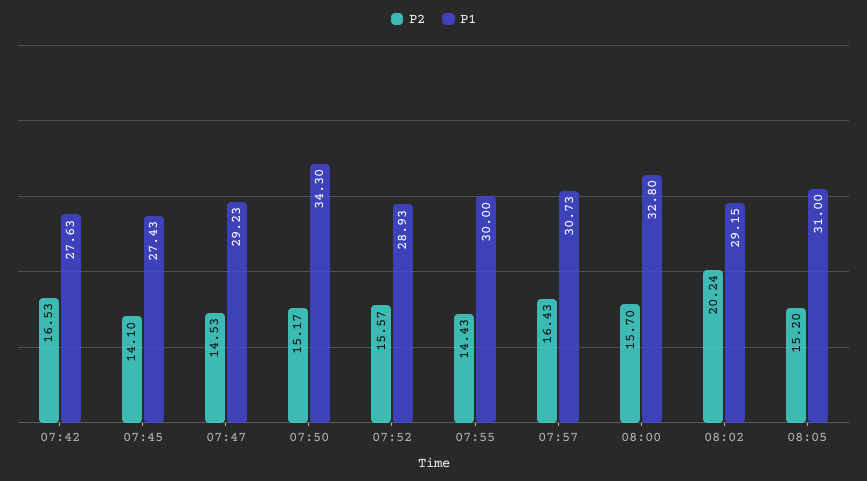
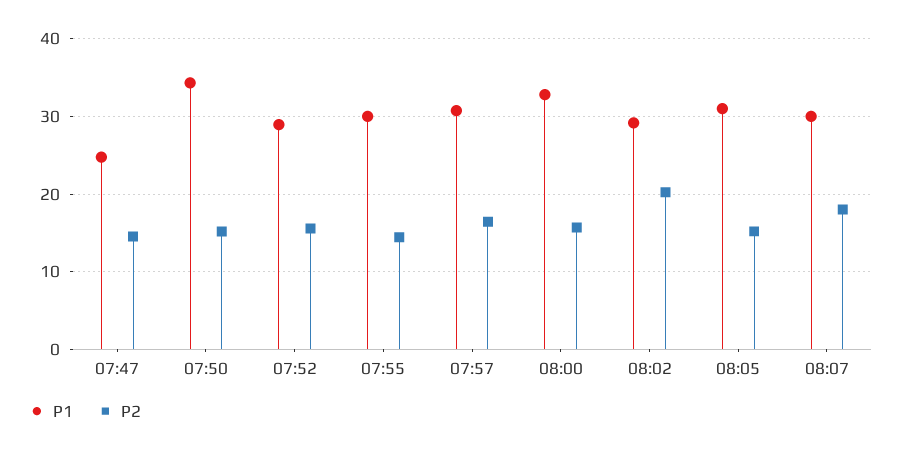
P2, 07:42: 16.53 -> none
P1, 07:42: 27.63 -> none
P2, 07:45: 14.1 -> none
P1, 07:45: 27.43 -> none
P1, 07:47: 29.23 -> 25
P1, 08:07: none -> 30
P2, 08:07: none -> 18

